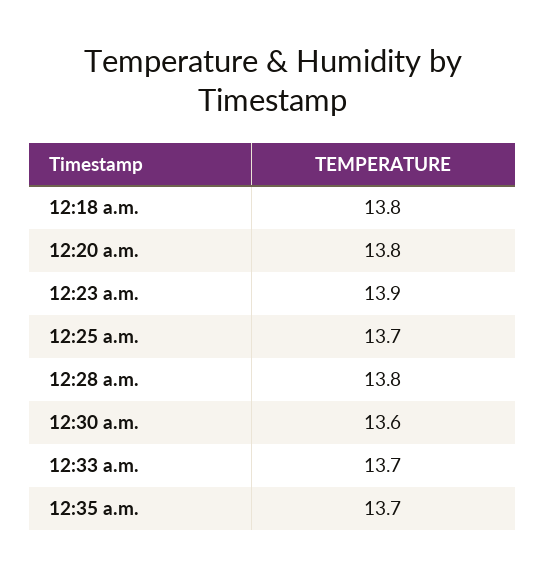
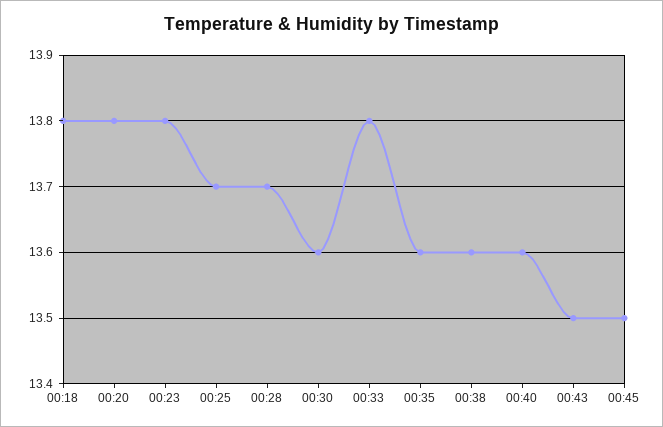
12:23 a.m.: 13.9 -> 13.8
12:28 a.m.: 13.8 -> 13.7
12:33 a.m.: 13.7 -> 13.8
12:35 a.m.: 13.7 -> 13.6
00:38: none -> 13.6
00:40: none -> 13.6
00:43: none -> 13.5
00:45: none -> 13.5

